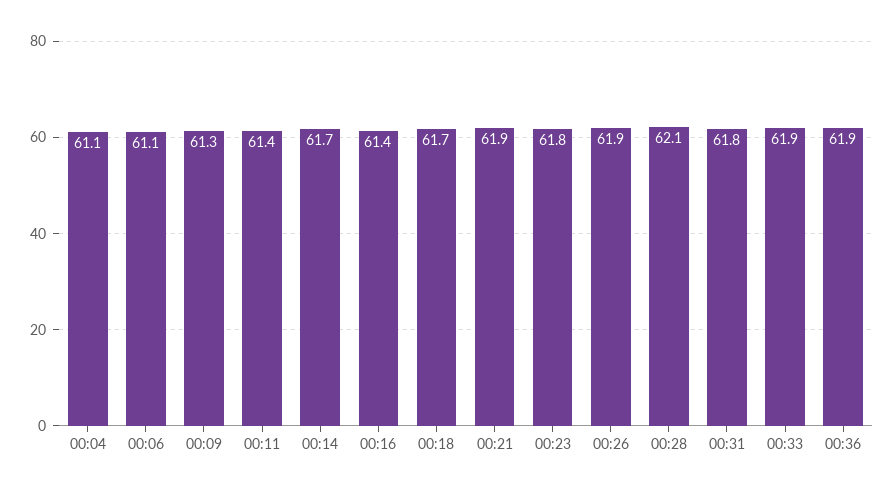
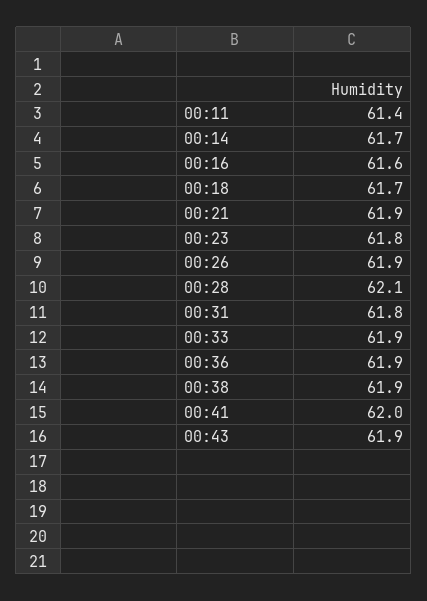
00:04: 61.1 -> none
00:06: 61.1 -> none
00:09: 61.3 -> none
00:16: 61.4 -> 61.6
00:38: none -> 61.9
00:41: none -> 62
00:43: none -> 61.9

